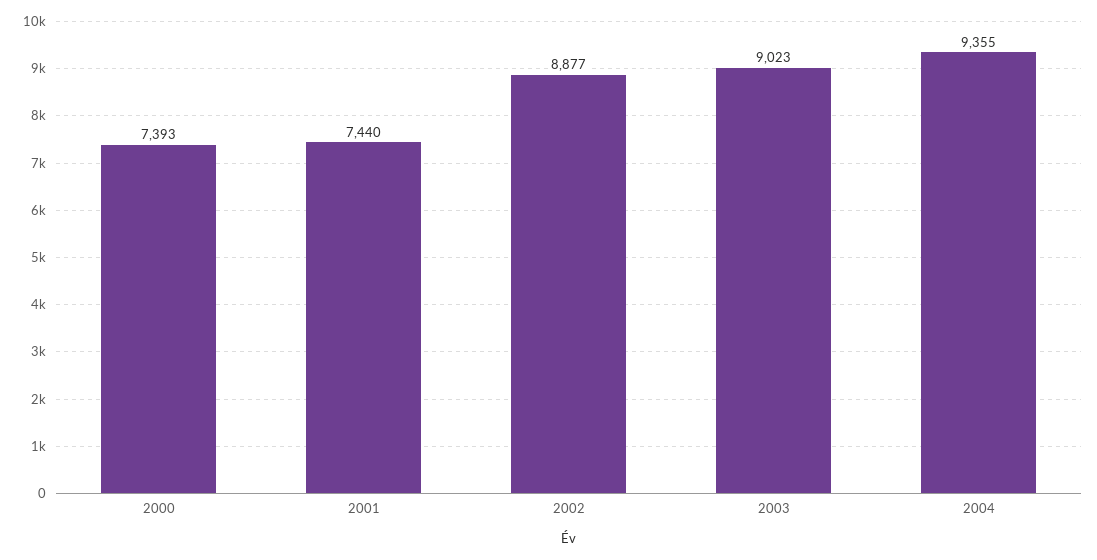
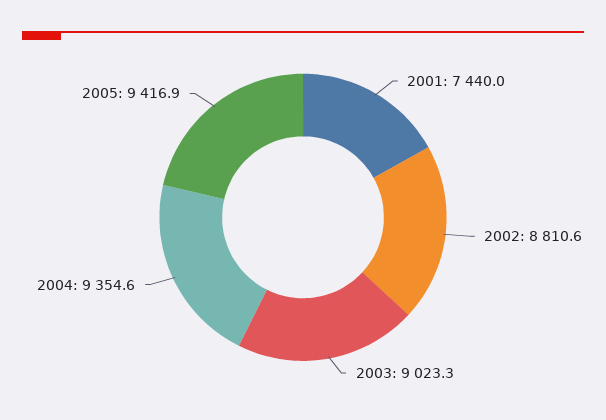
2000: 7393 -> none
2002: 8877 -> 8810.6
2005: none -> 9416.9

